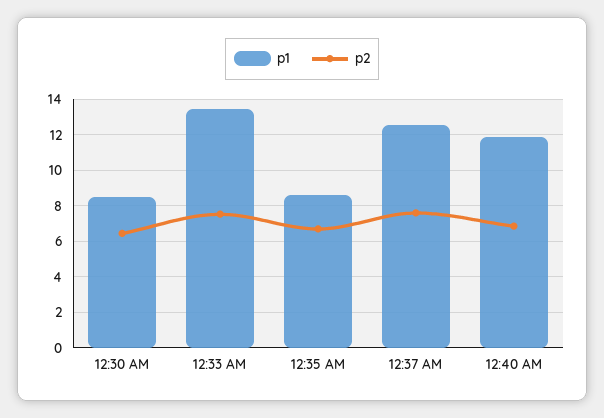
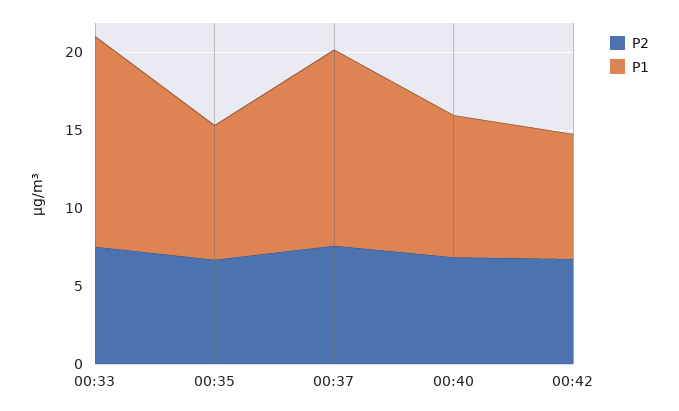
p1, 12:30 AM: 8.5 -> none
p2, 12:30 AM: 6.5 -> none
p1, 12:40 AM: 12 -> 9
p2, 00:42: none -> 7
p1, 00:42: none -> 8

